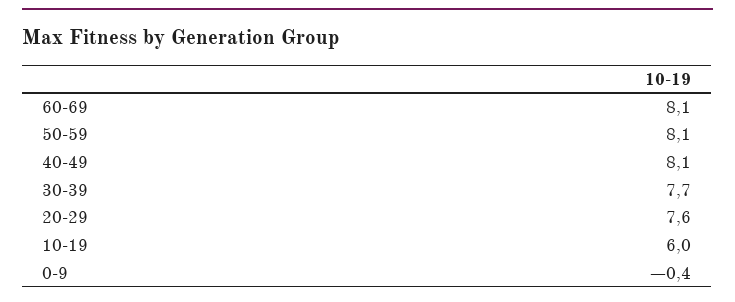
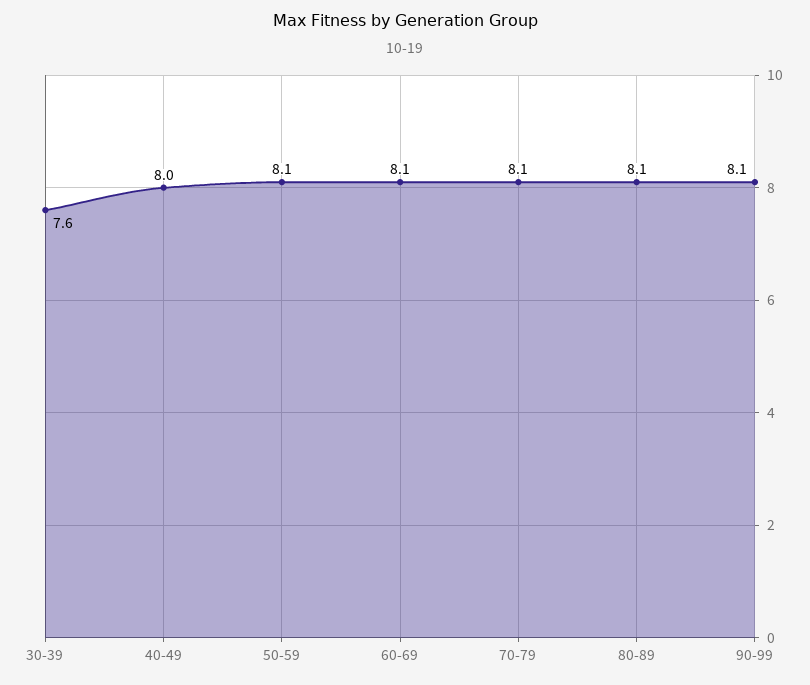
40-49: 8.1 -> 8
30-39: 7.7 -> 7.6
20-29: 7.6 -> none
10-19: 6 -> none
0-9: -0.4 -> none
70-79: none -> 8.1
80-89: none -> 8.1
90-99: none -> 8.1

